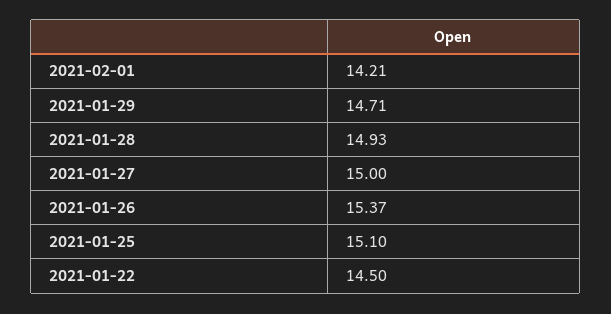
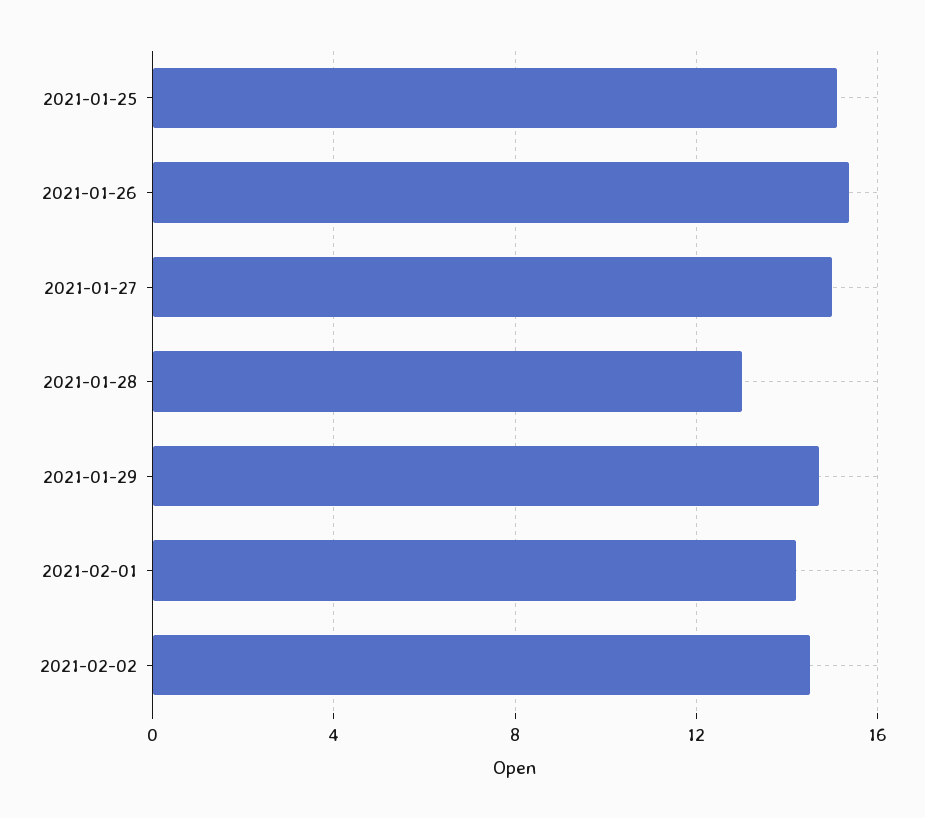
2021-01-28: 14.93 -> 13
2021-01-22: 14.5 -> none
2021-02-02: none -> 14.5

